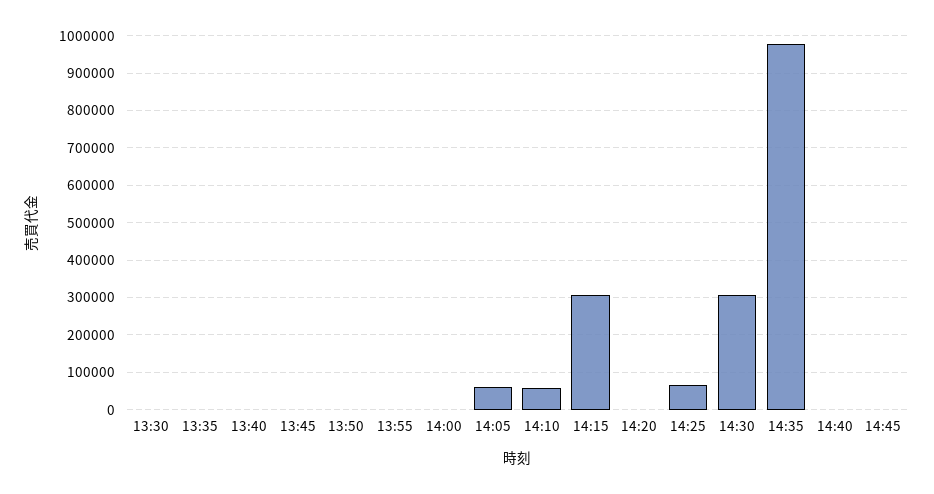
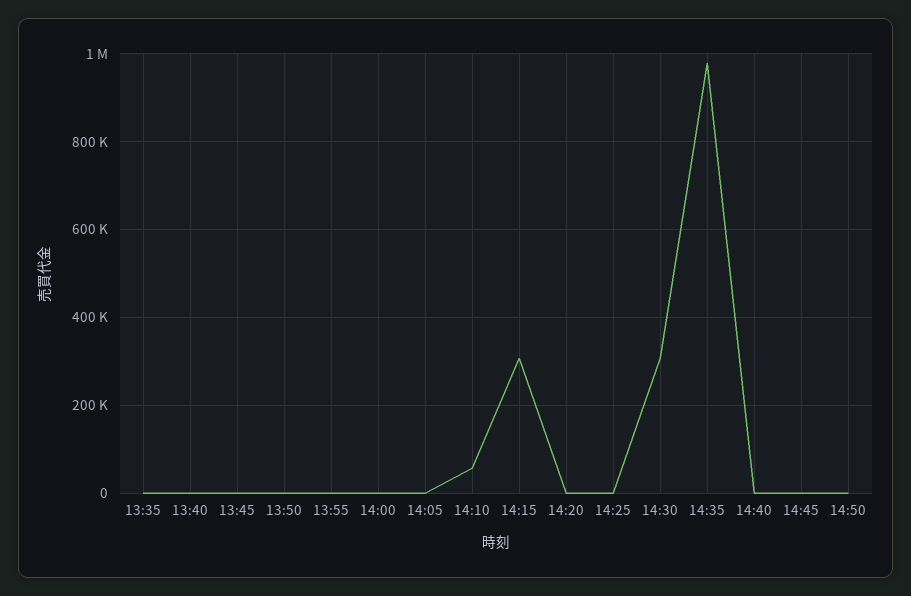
13:30: 0 -> none
14:05: 60000 -> 0
14:25: 60000 -> 0
14:50: none -> 0

